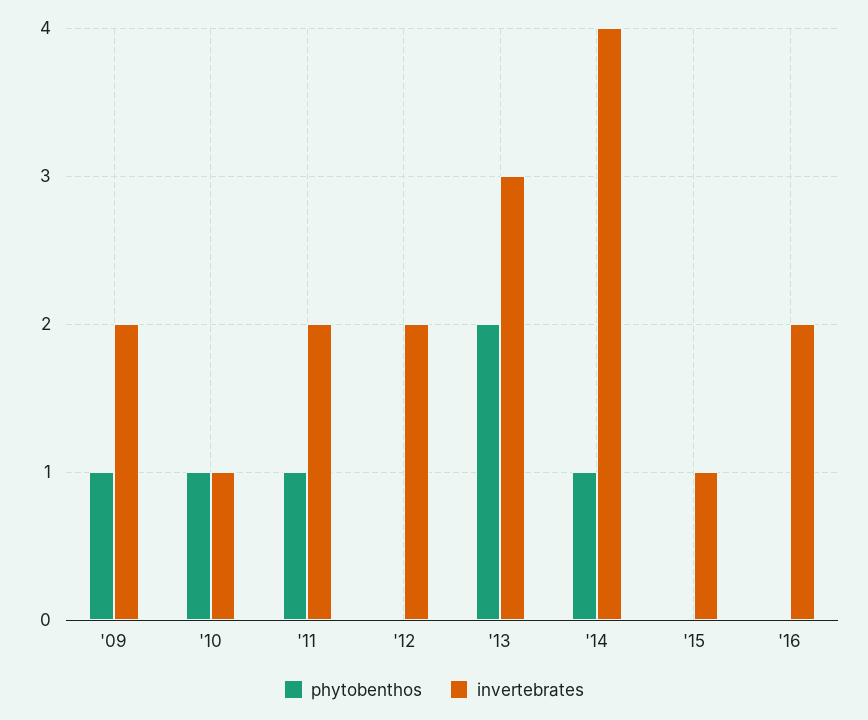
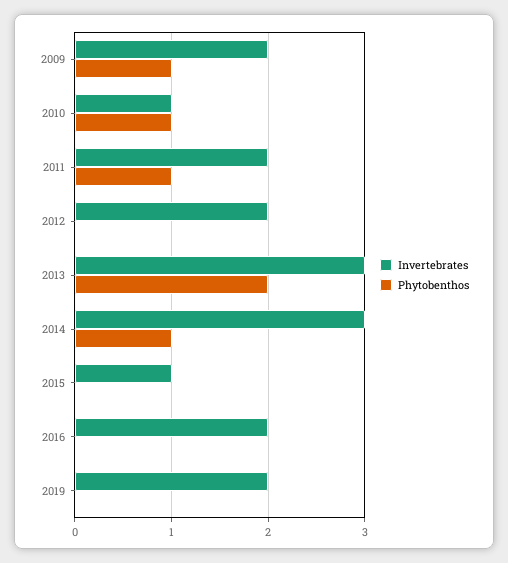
invertebrates, '14: 4 -> 3
invertebrates, 2019: none -> 2
phytobenthos, 2019: none -> 0

